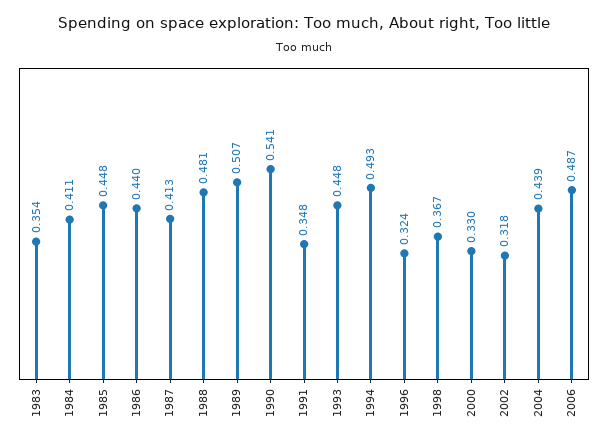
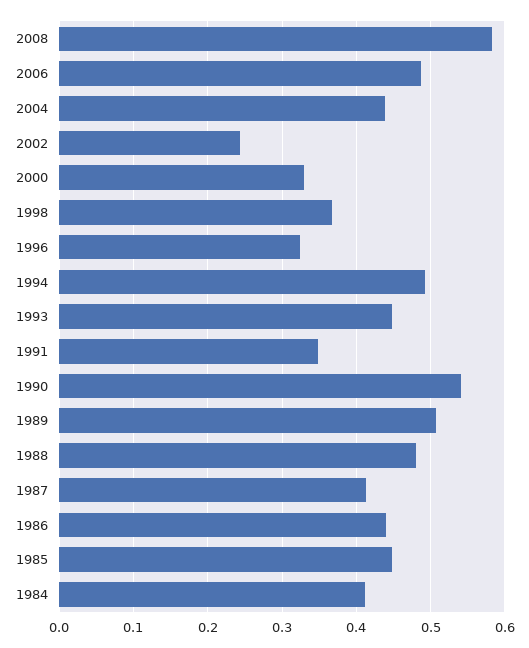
1983: 0.354 -> none
2002: 0.318 -> 0.24
2008: none -> 0.58

